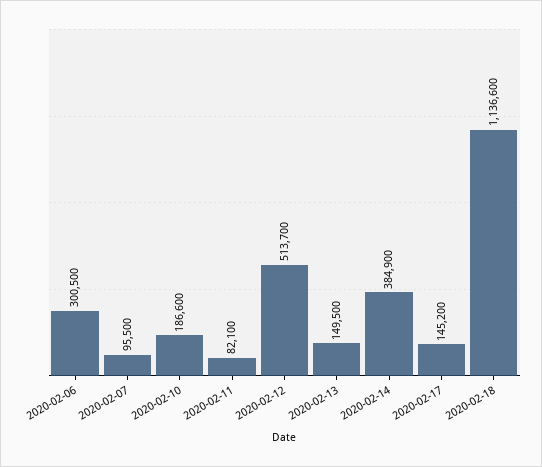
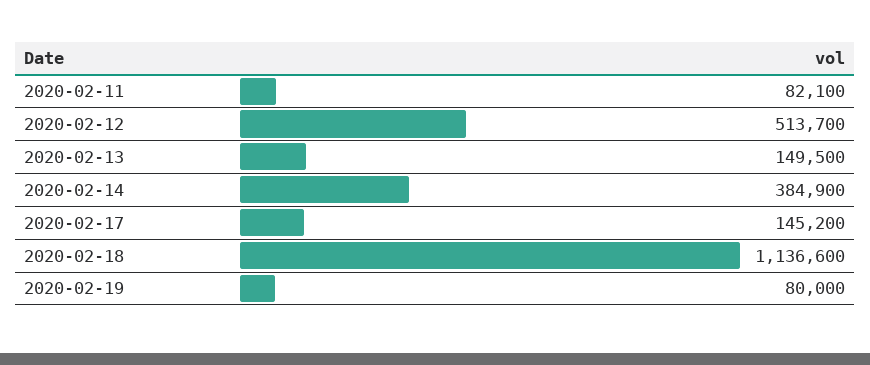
2020-02-06: 300500 -> none
2020-02-07: 95500 -> none
2020-02-10: 186600 -> none
2020-02-19: none -> 80000

